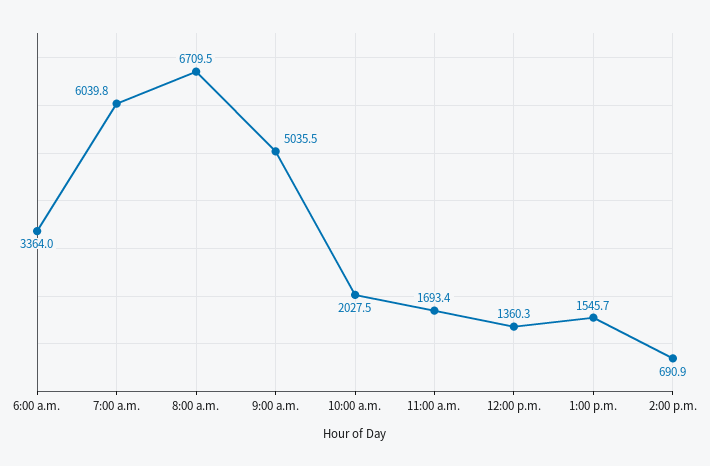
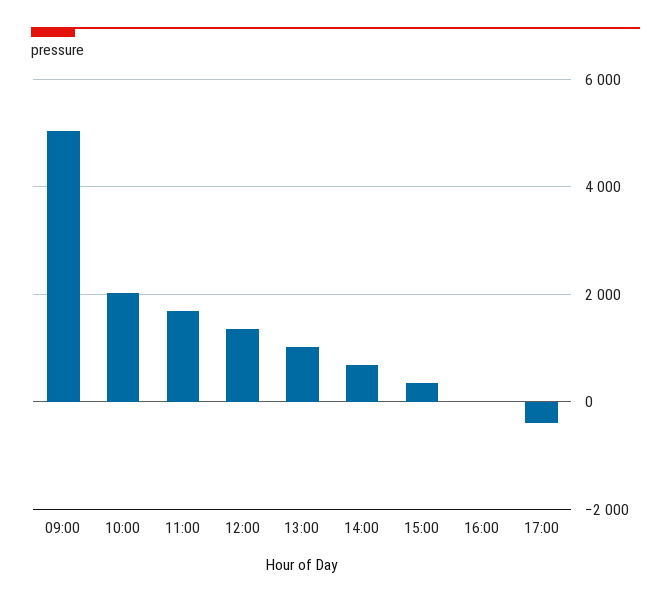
6:00 a.m.: 3364 -> none
7:00 a.m.: 6039.8 -> none
8:00 a.m.: 6709.5 -> none
1:00 p.m.: 1545.7 -> 1000
15:00: none -> 400
16:00: none -> 0
17:00: none -> -400

